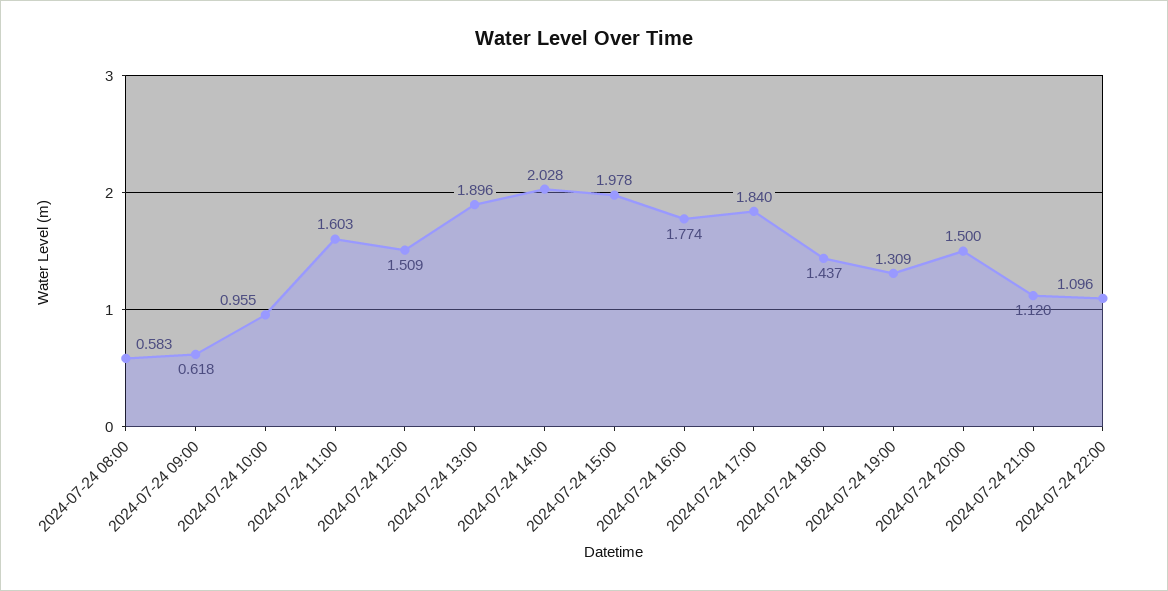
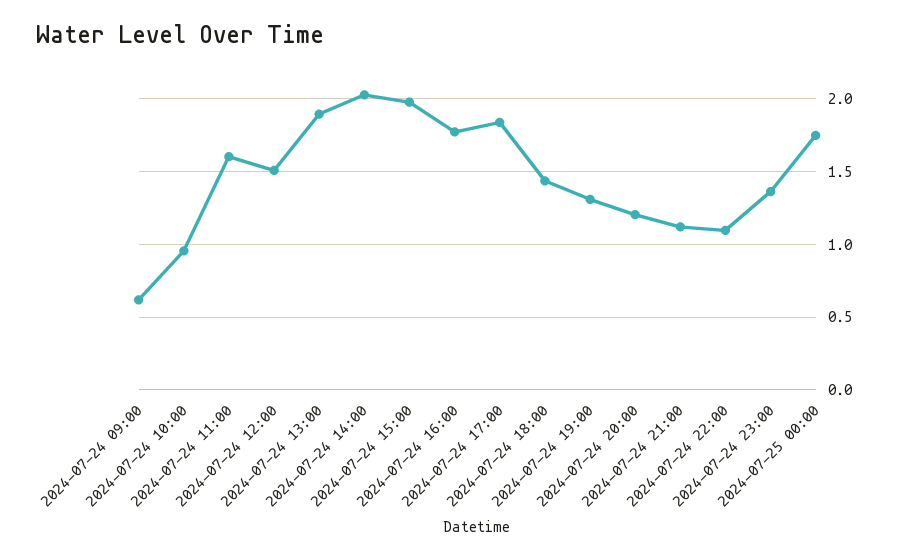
2024-07-24 08:00: 0.583 -> none
2024-07-24 20:00: 1.5 -> 1.2
2024-07-24 23:00: none -> 1.35
2024-07-25 00:00: none -> 1.75

